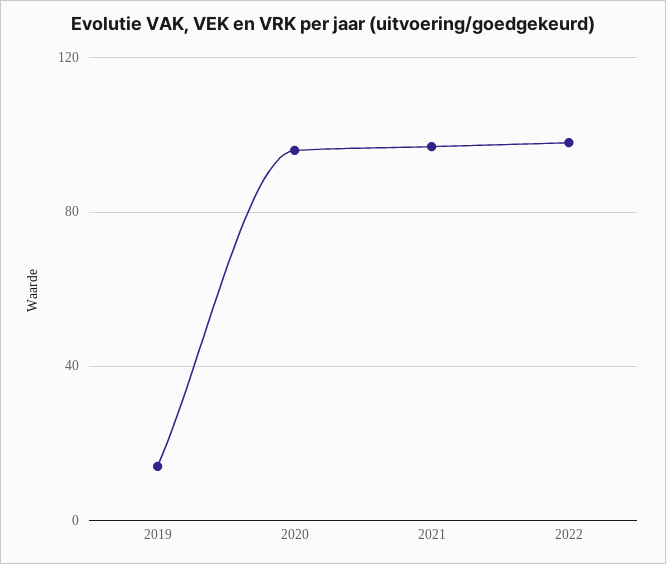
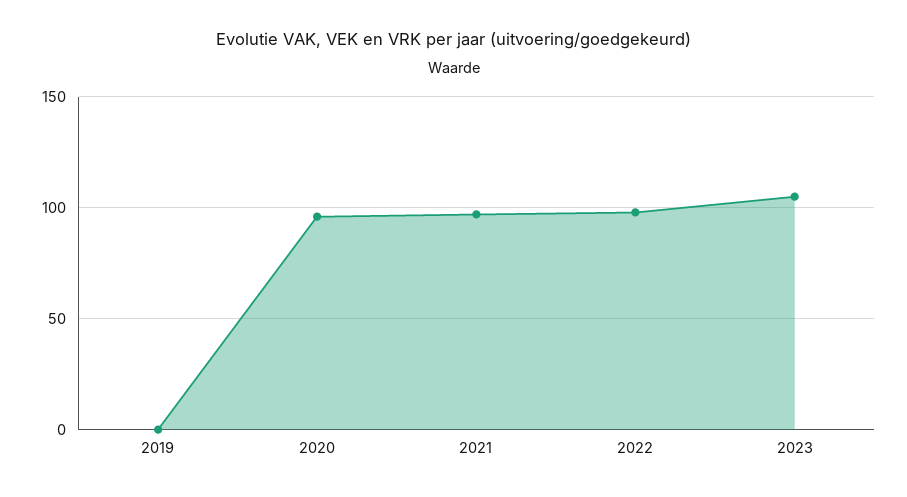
2019: 15 -> 0
2023: none -> 105

